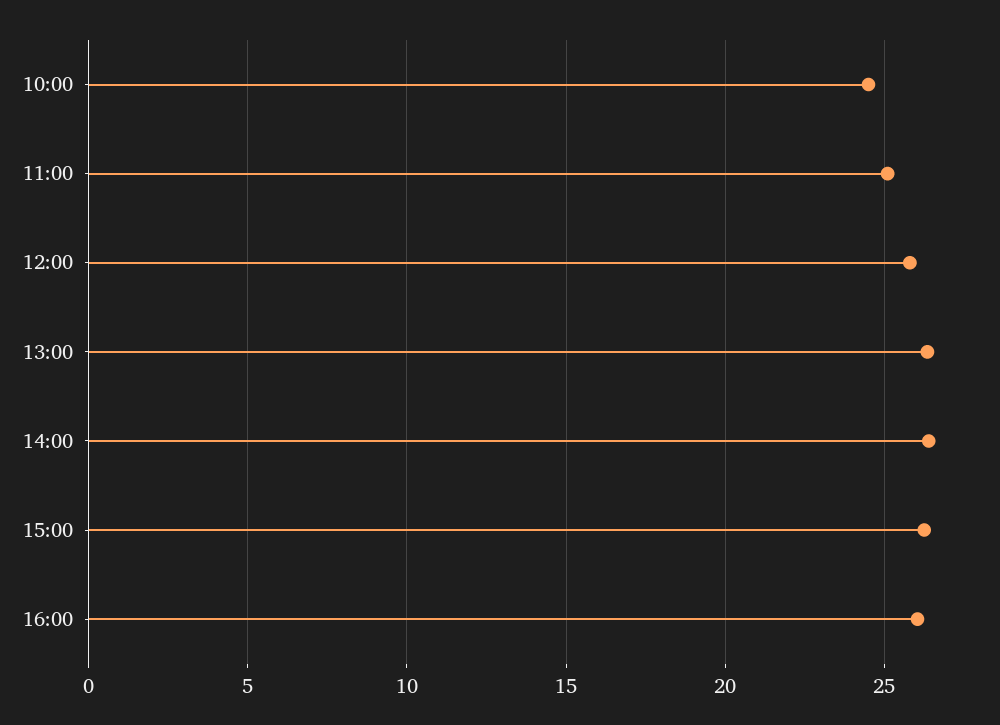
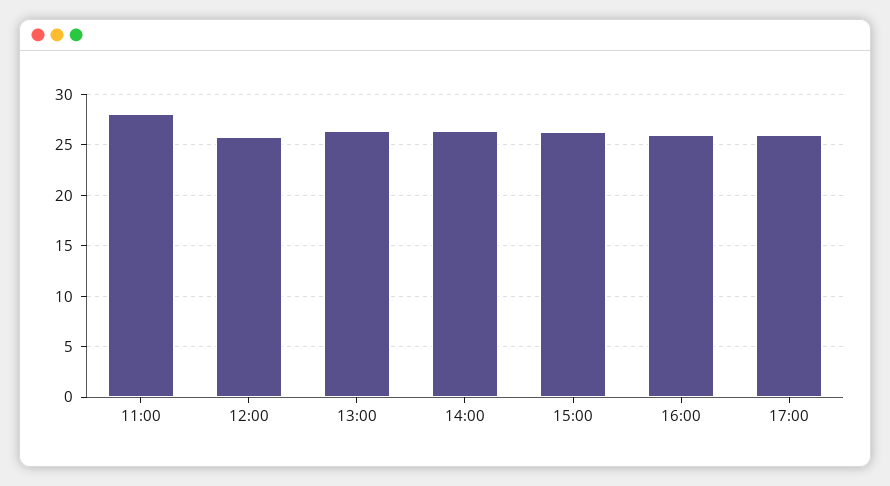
10:00: 24.5 -> none
11:00: 25 -> 28
17:00: none -> 26

